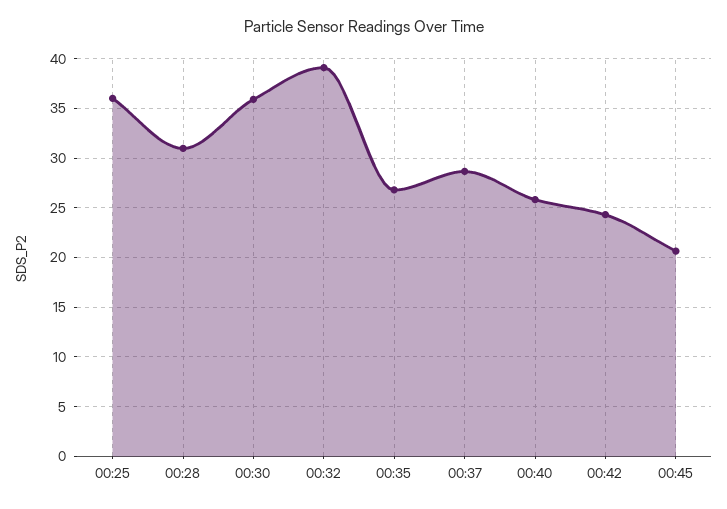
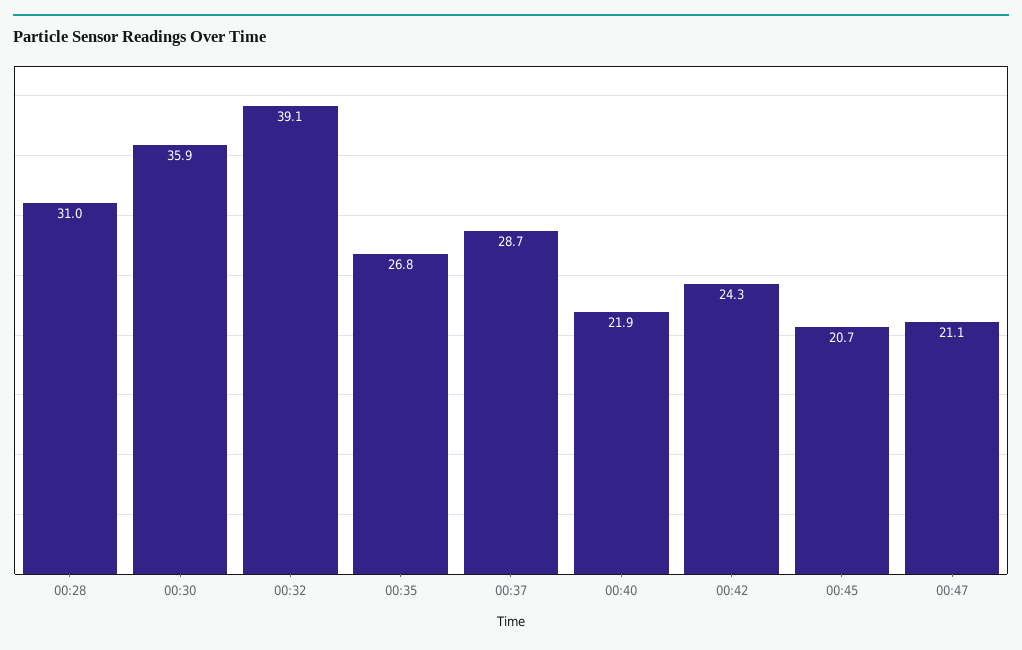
00:25: 36 -> none
00:40: 26 -> 21.9
00:47: none -> 21.1

